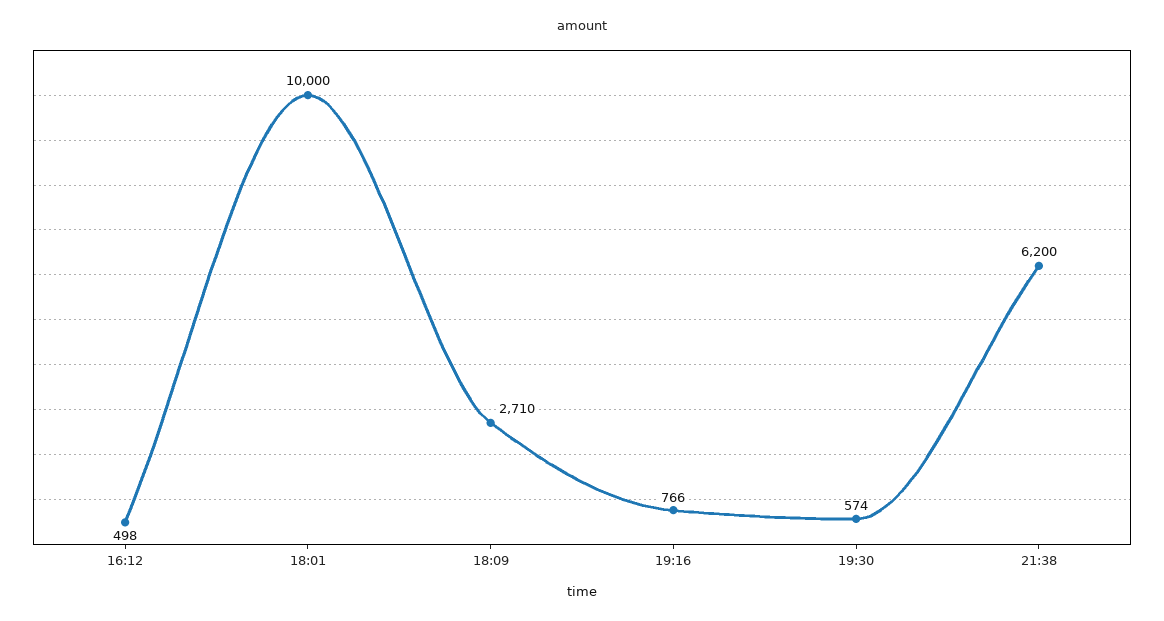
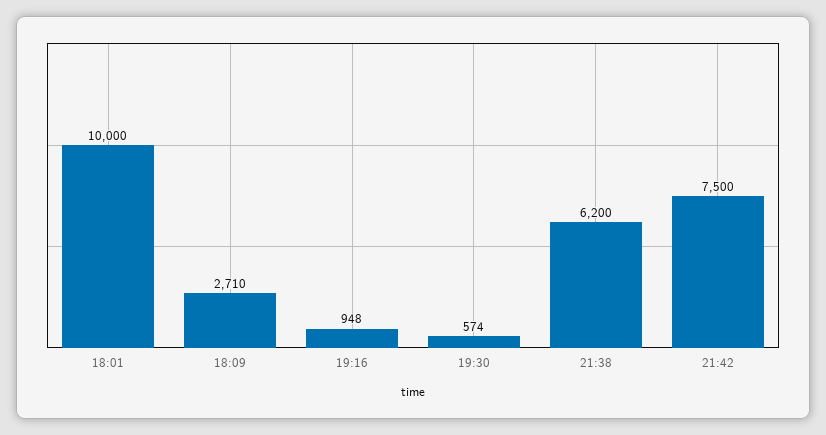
16:12: 498 -> none
19:16: 766 -> 948
21:42: none -> 7500

